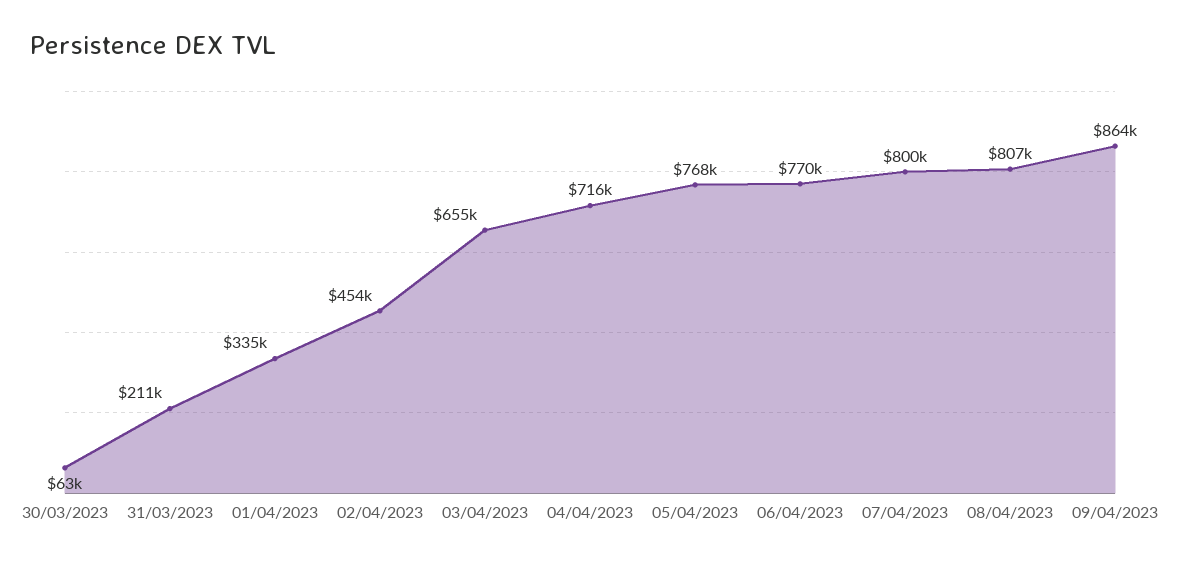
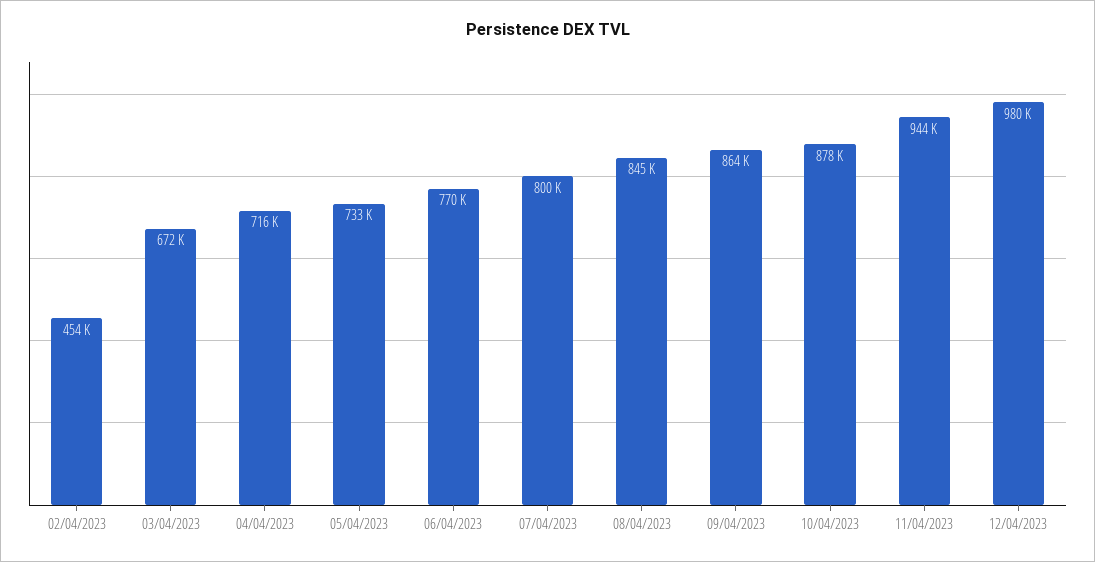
30/03/2023: 63000 -> none
31/03/2023: 211000 -> none
01/04/2023: 335000 -> none
03/04/2023: 655000 -> 672000
05/04/2023: 768000 -> 733000
08/04/2023: 807000 -> 845000
10/04/2023: none -> 878000
11/04/2023: none -> 944000
12/04/2023: none -> 980000

